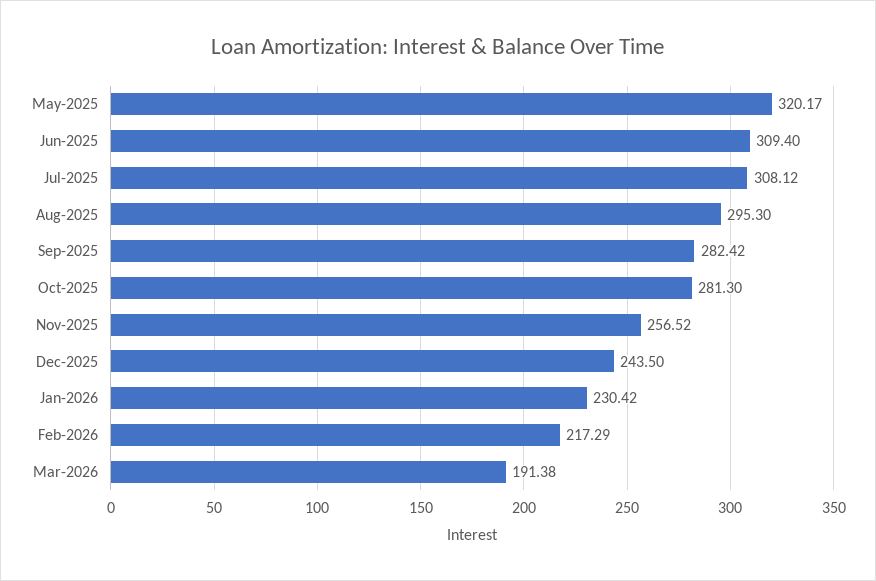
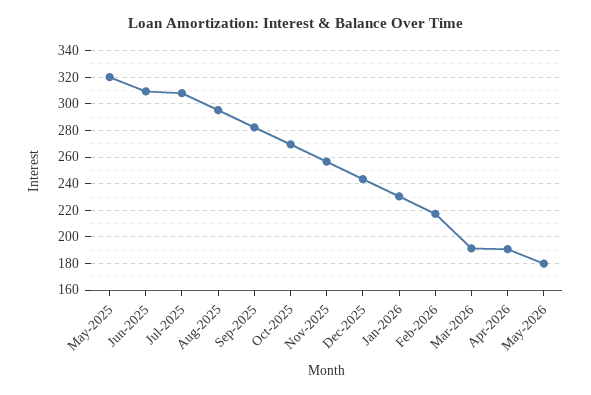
Oct-2025: 281.3 -> 270
Apr-2026: none -> 190
May-2026: none -> 180

